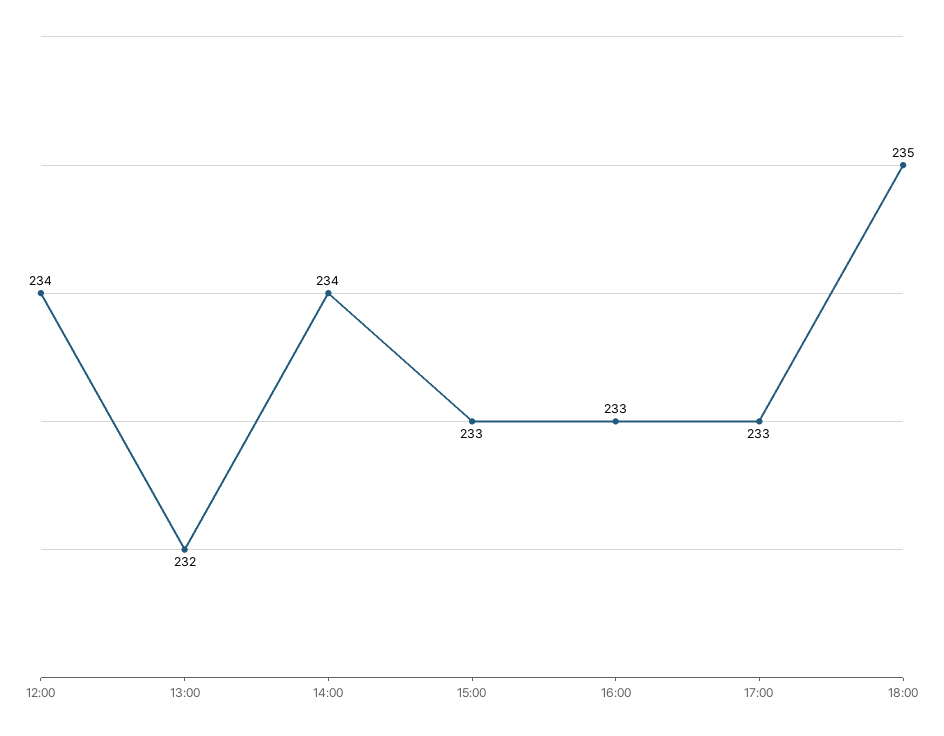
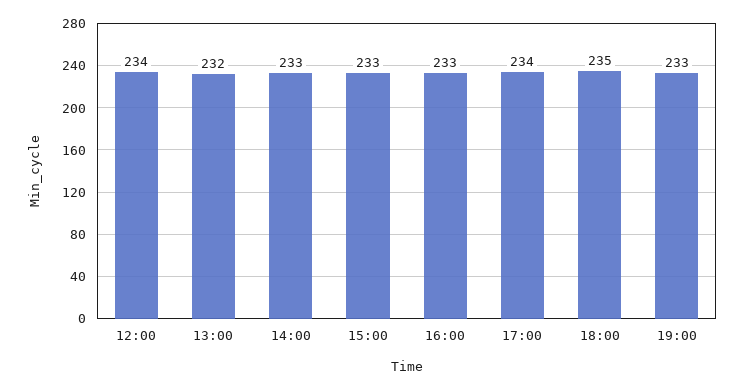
14:00: 234 -> 233
17:00: 233 -> 234
19:00: none -> 233

